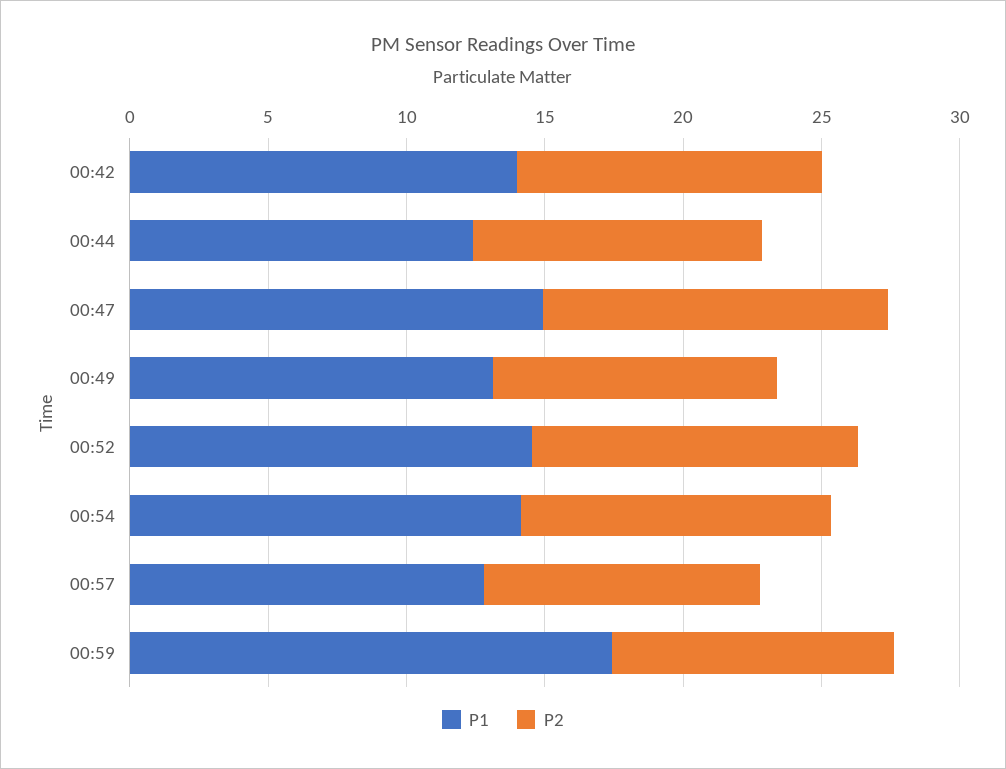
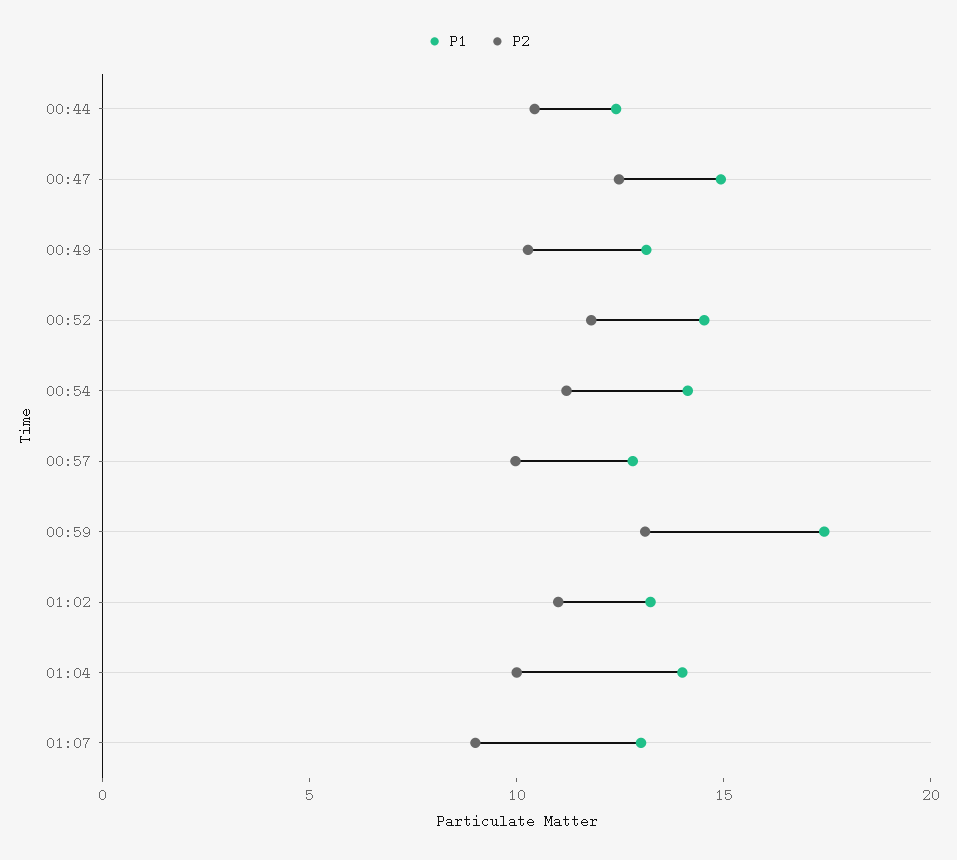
P1, 00:42: 14 -> none
P2, 00:42: 11 -> none
P2, 00:59: 10 -> 13
P1, 01:02: none -> 13
P2, 01:02: none -> 11
P1, 01:04: none -> 14
P2, 01:04: none -> 10
P1, 01:07: none -> 13
P2, 01:07: none -> 9

